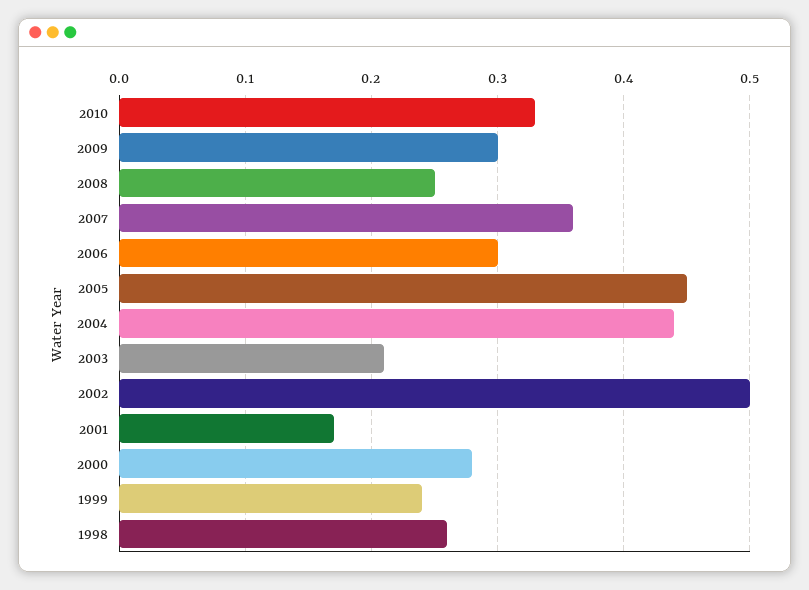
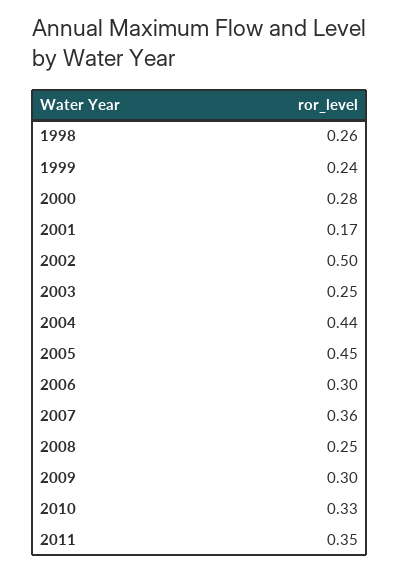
2003: 0.21 -> 0.25
2011: none -> 0.35

